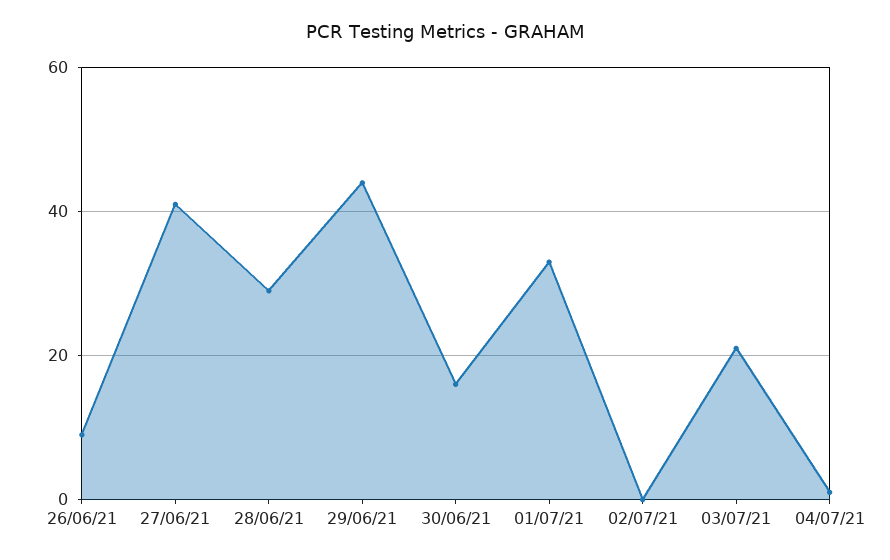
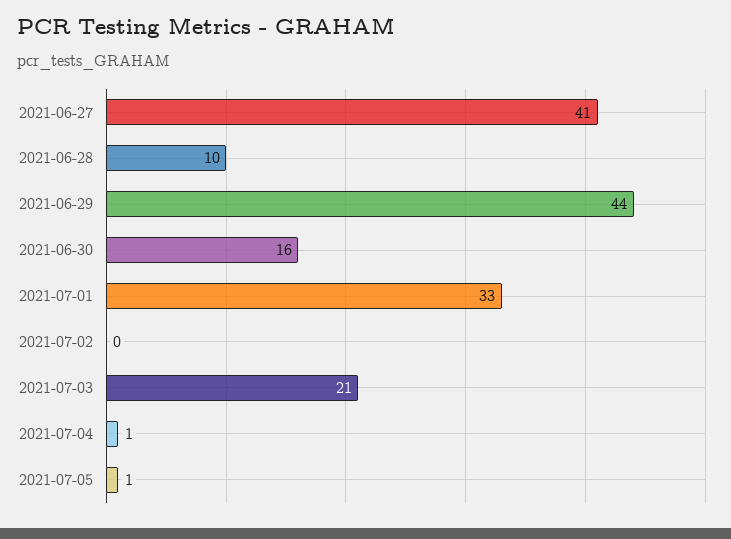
26/06/21: 10 -> none
28/06/21: 30 -> 10
2021-07-05: none -> 1

